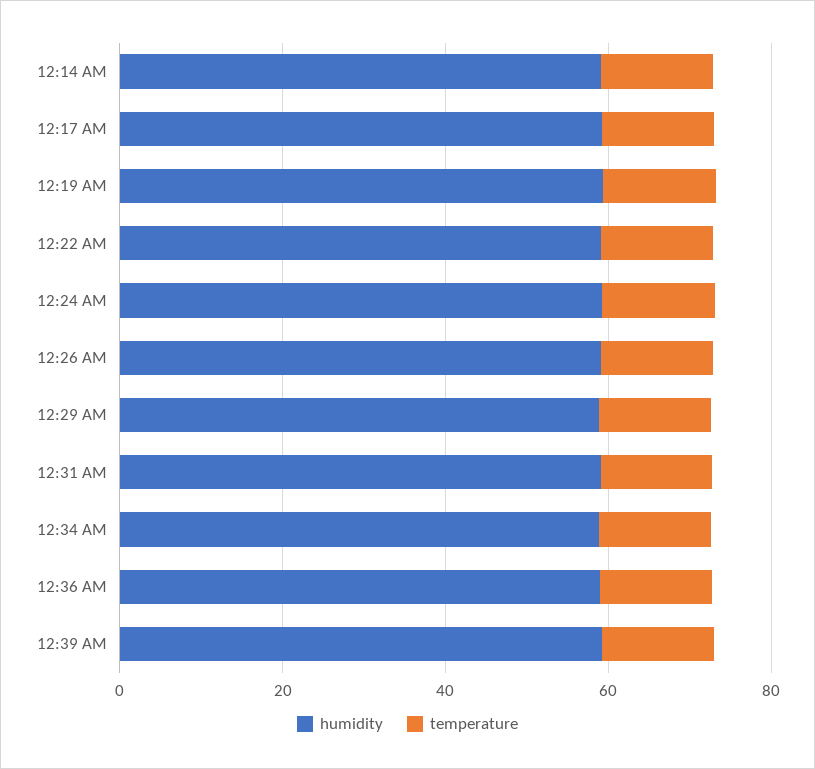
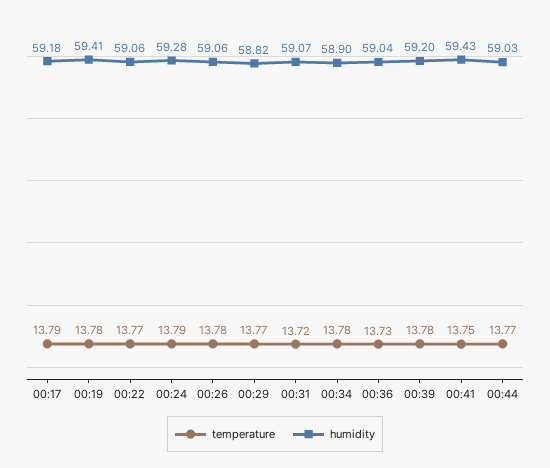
humidity, 12:14 AM: 60 -> none
temperature, 12:14 AM: 15 -> none
temperature, 00:41: none -> 13.75
humidity, 00:41: none -> 59.43
temperature, 00:44: none -> 13.77
humidity, 00:44: none -> 59.03

